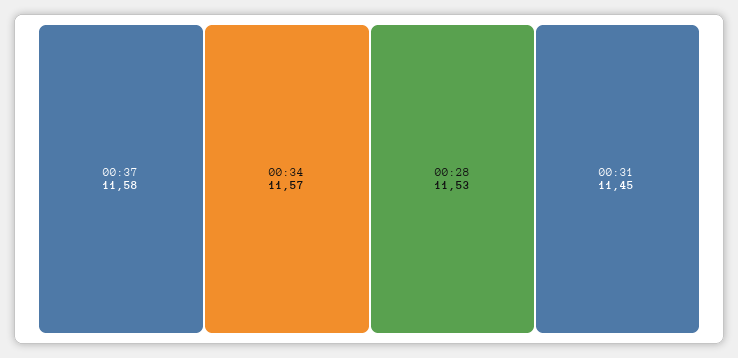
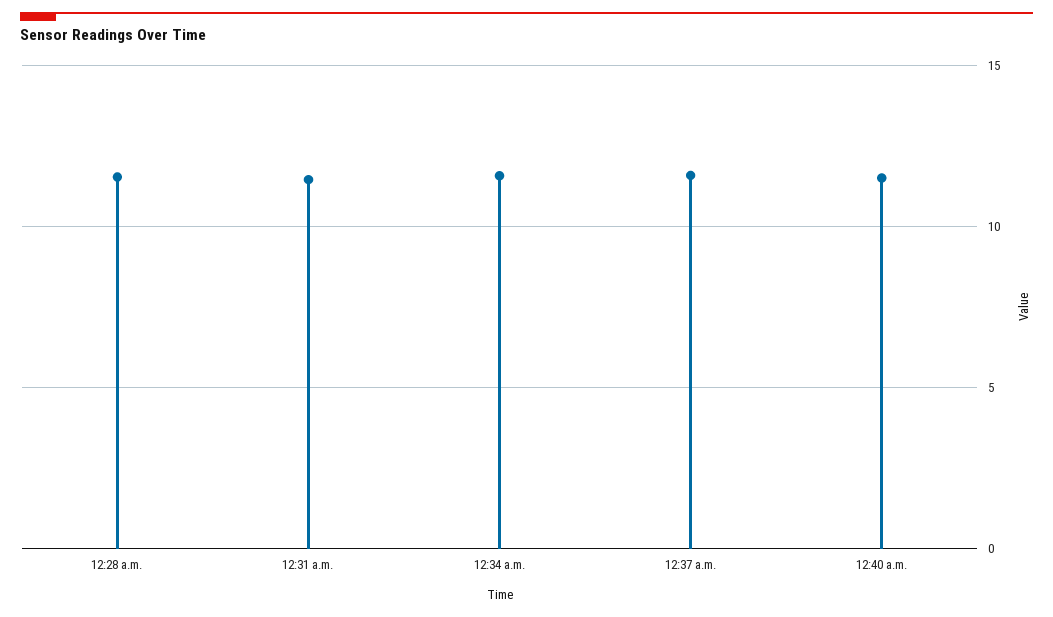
12:40 a.m.: none -> 11.5

